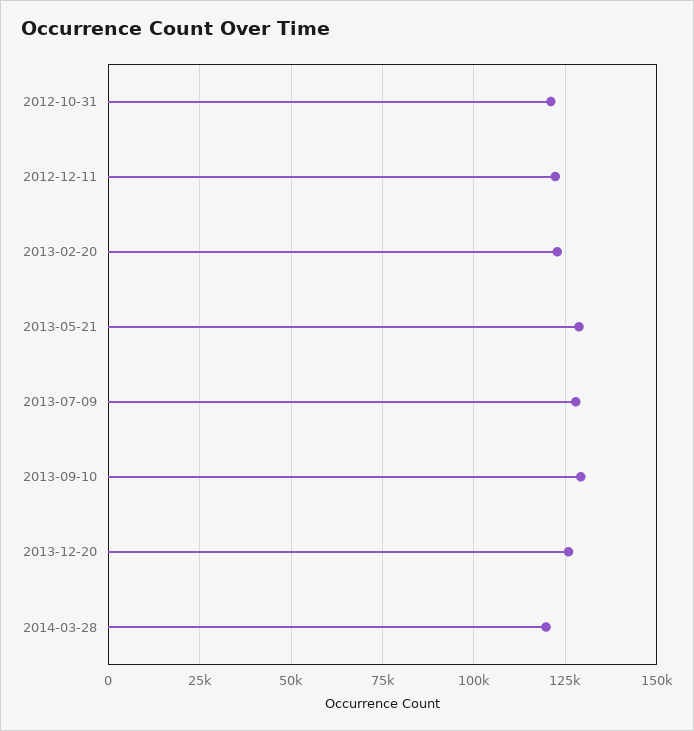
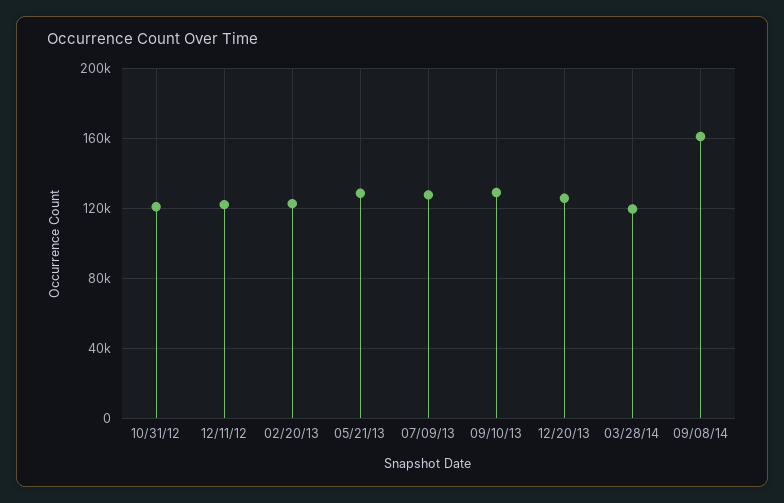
09/08/14: none -> 160000

